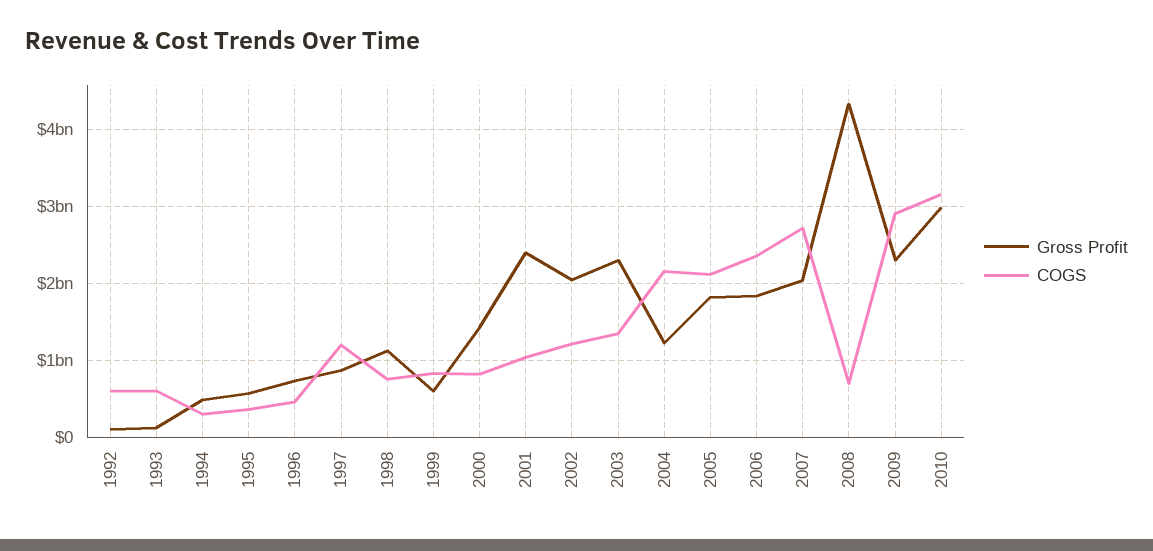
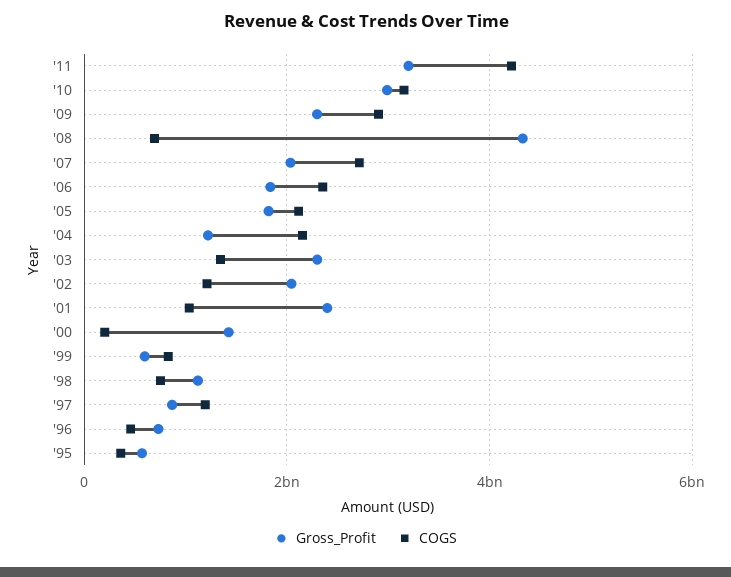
Gross Profit, 1992: 100000000 -> none
COGS, 1992: 600000000 -> none
Gross Profit, 1993: 100000000 -> none
COGS, 1993: 600000000 -> none
Gross Profit, 1994: 500000000 -> none
COGS, 1994: 300000000 -> none
COGS, 2000: 800000000 -> 200000000
Gross Profit, '11: none -> 3200000000
COGS, '11: none -> 4200000000

